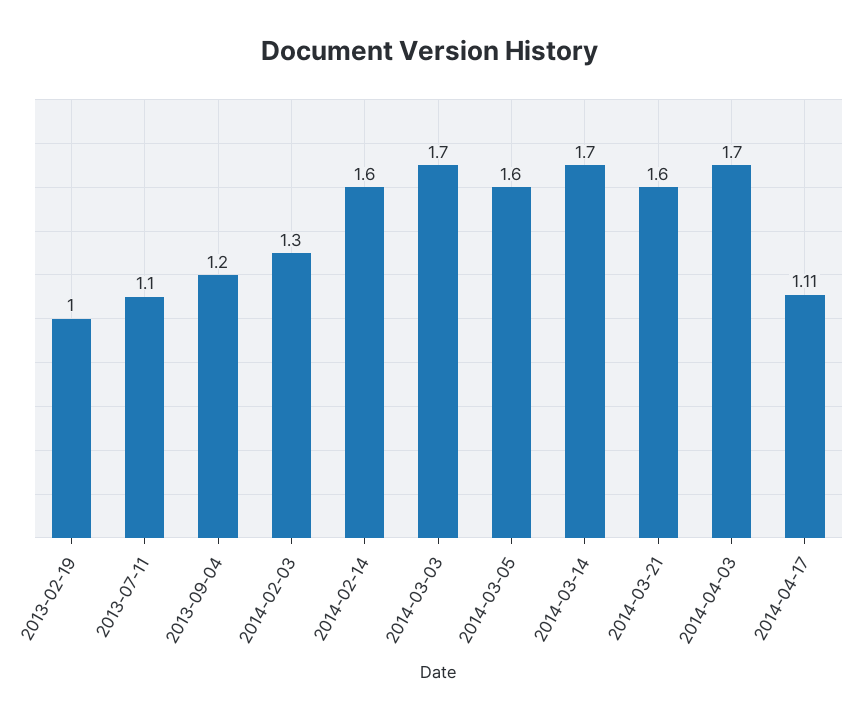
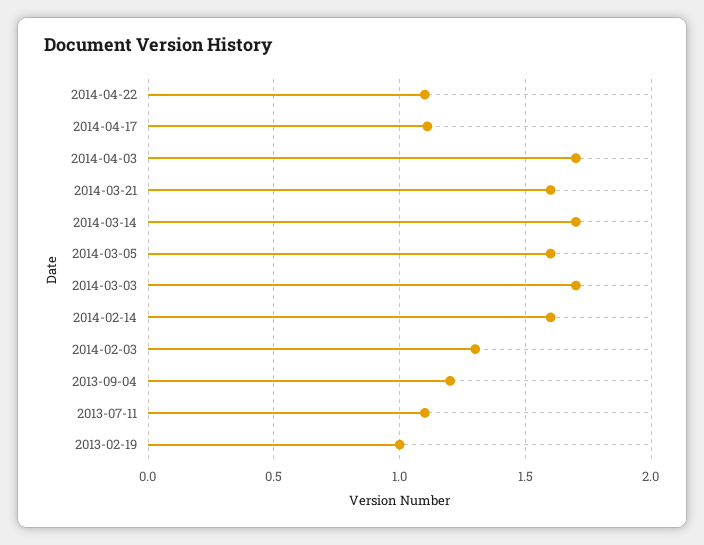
2014-04-22: none -> 1.1

